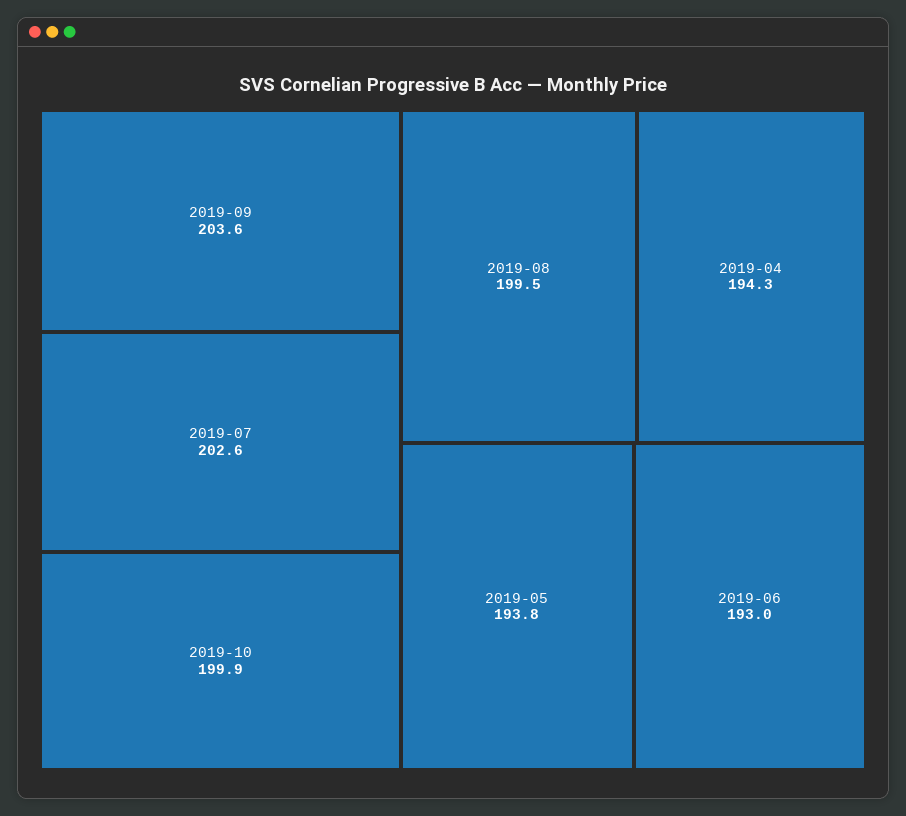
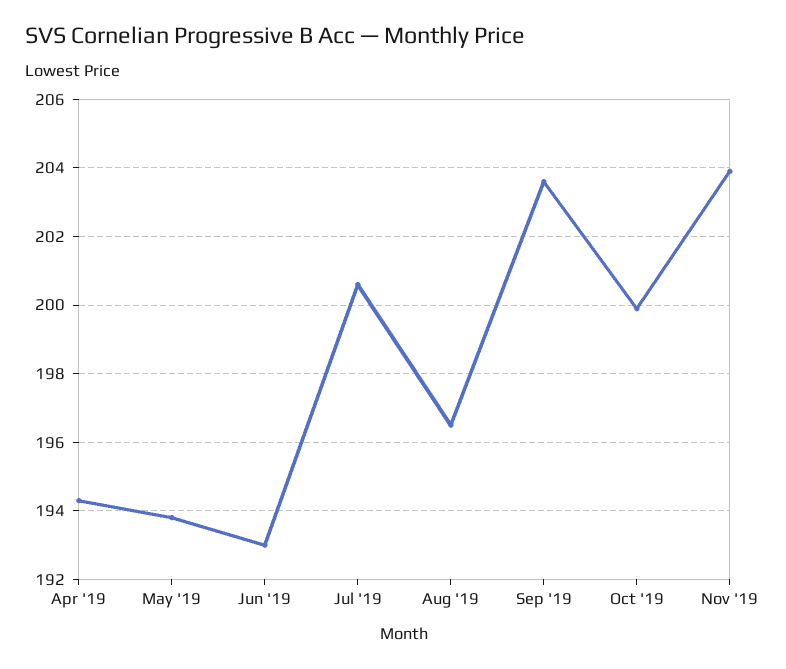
2019-07: 202.6 -> 200.5
2019-08: 199.5 -> 196.5
Nov '19: none -> 204

